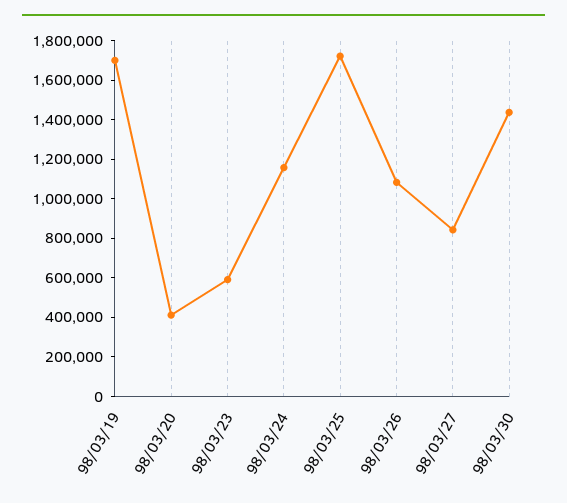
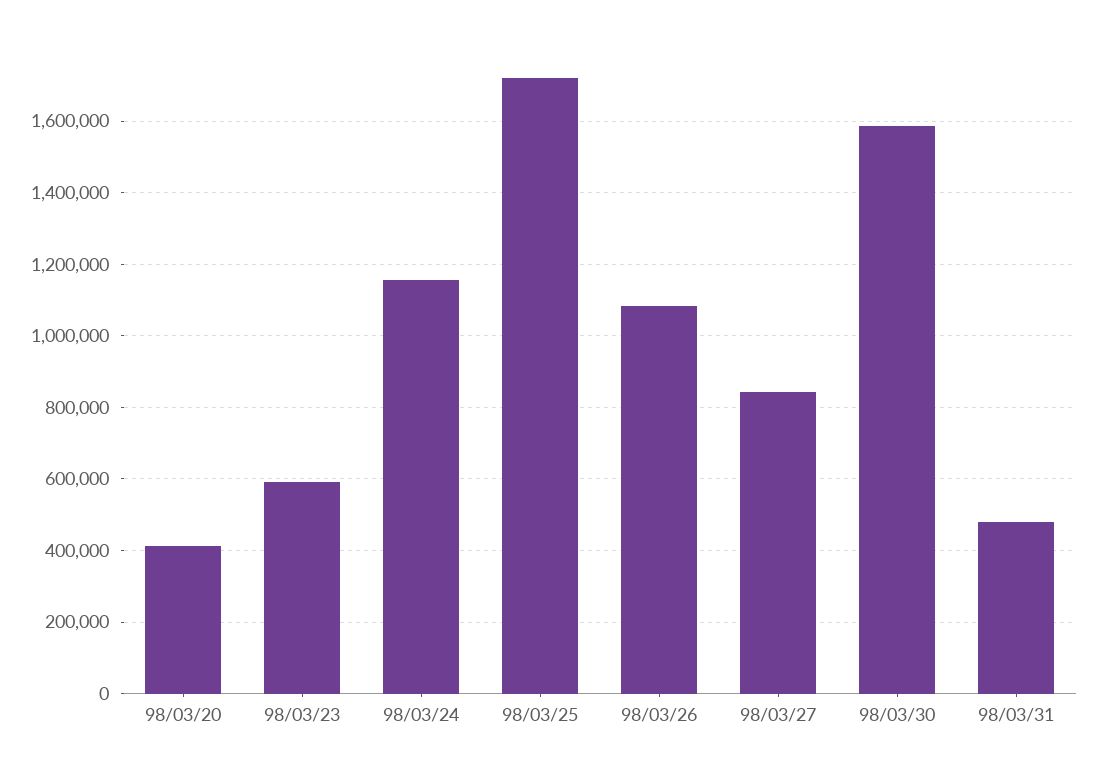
98/03/19: 1700000 -> none
98/03/30: 1450000 -> 1580000
98/03/31: none -> 480000

